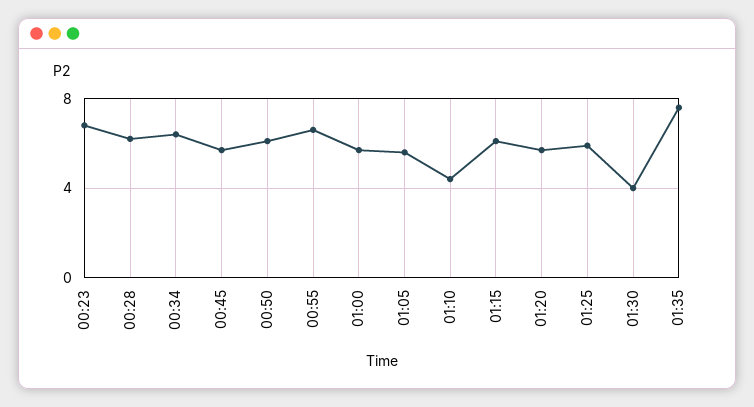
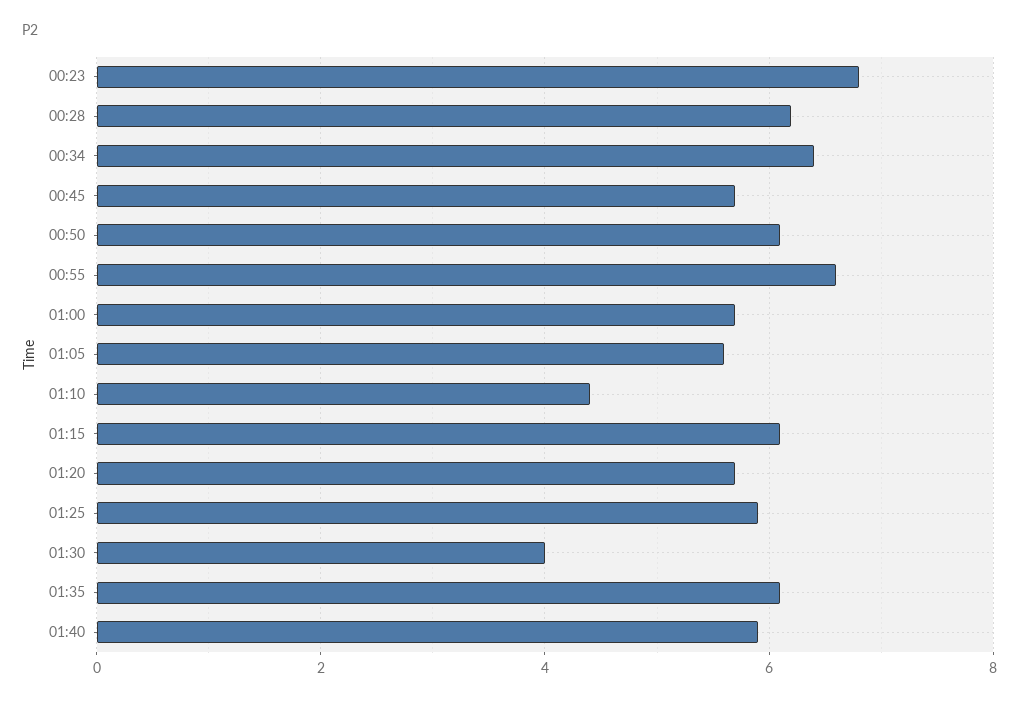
01:35: 7.5 -> 6
01:40: none -> 6

